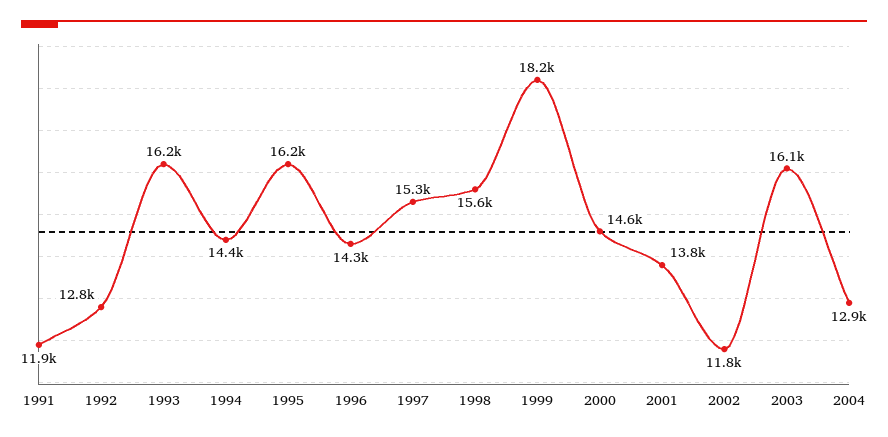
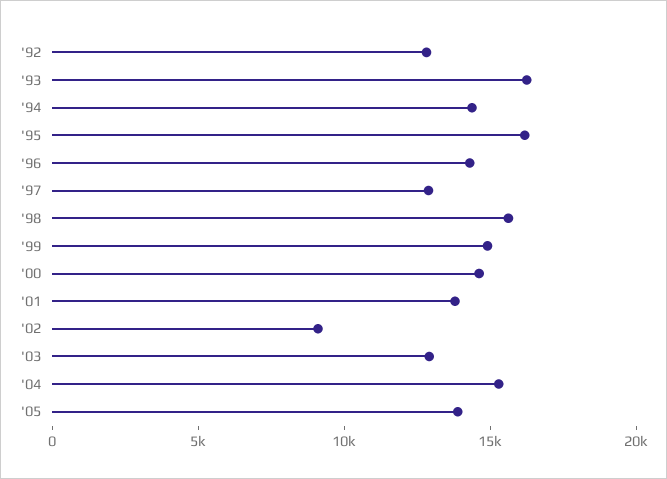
1991: 11900 -> none
1997: 15300 -> 13000
1999: 18200 -> 15000
2002: 11800 -> 9000
2003: 16100 -> 13000
2004: 12900 -> 15000
'05: none -> 14000

